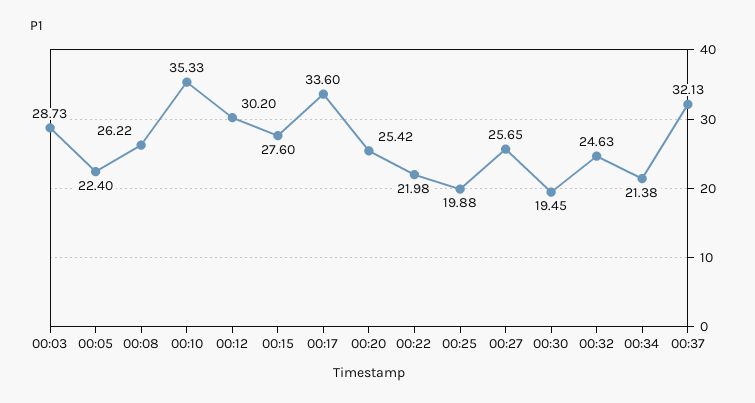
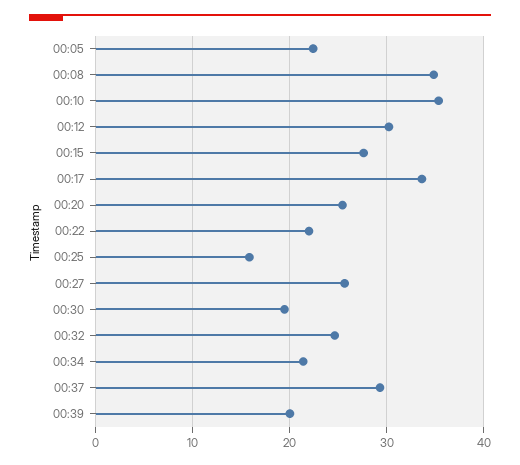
00:03: 28.73 -> none
00:08: 26.22 -> 35
00:25: 19.88 -> 16
00:37: 32.13 -> 29
00:39: none -> 20

